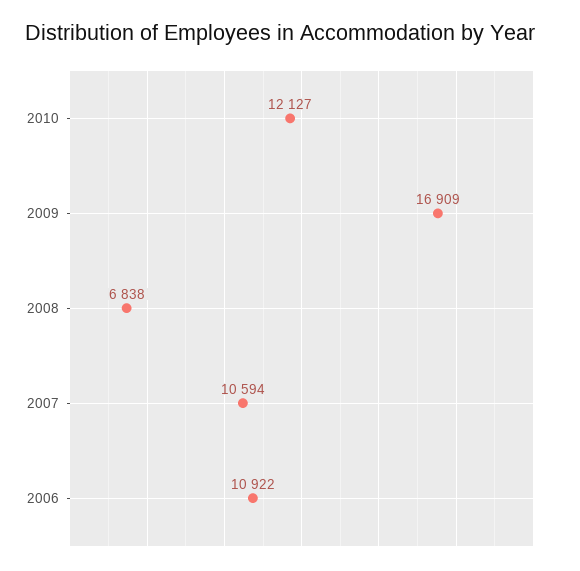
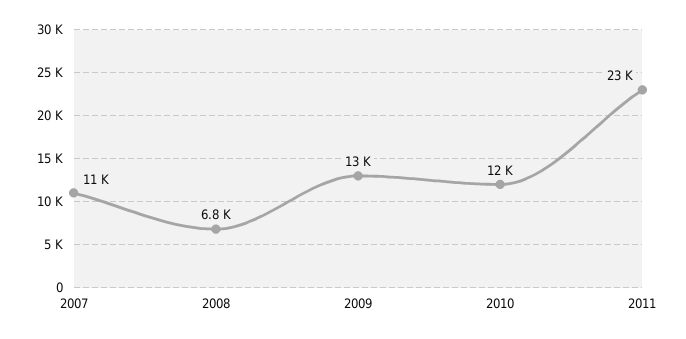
2009: 16909 -> 13000
2006: 10922 -> none
2011: none -> 23000

